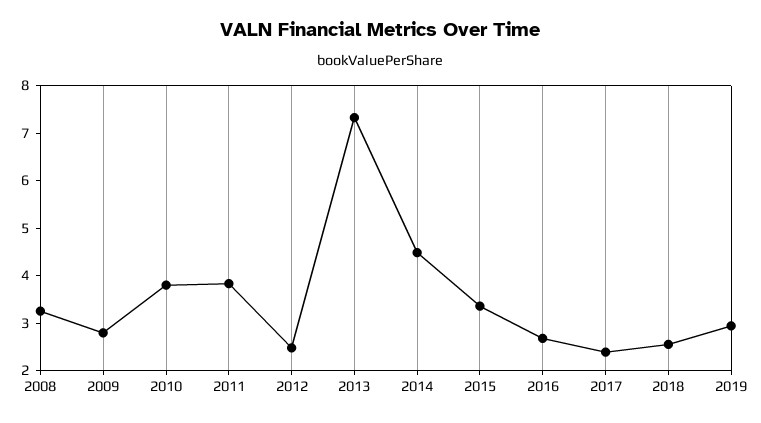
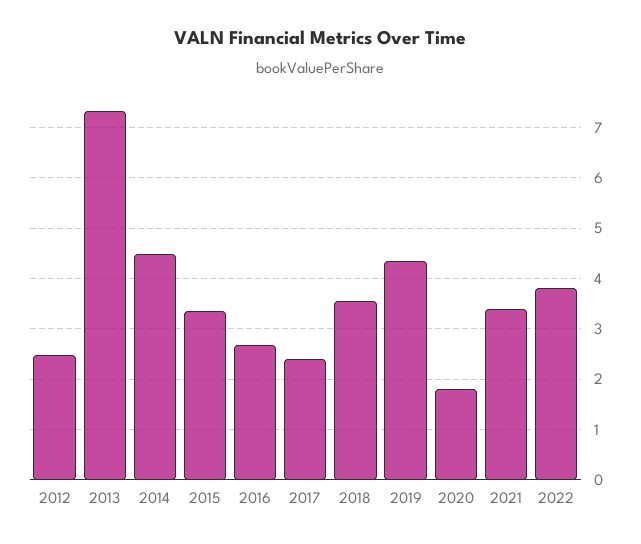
2008: 3.2 -> none
2009: 2.8 -> none
2010: 3.8 -> none
2011: 3.8 -> none
2018: 2.6 -> 3.6
2019: 3 -> 4.4
2020: none -> 1.8
2021: none -> 3.4
2022: none -> 3.8

